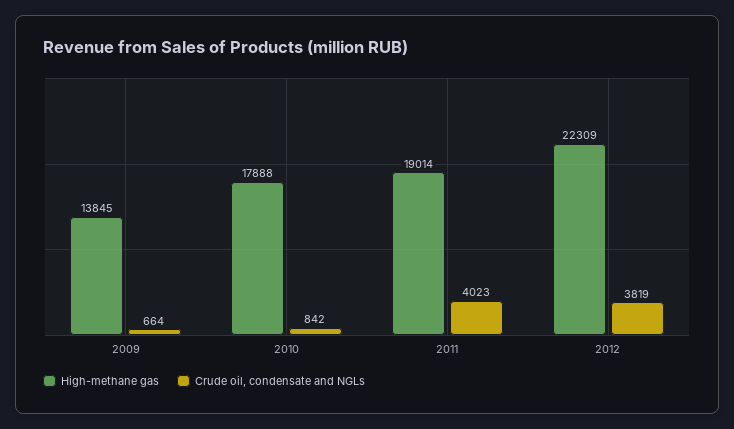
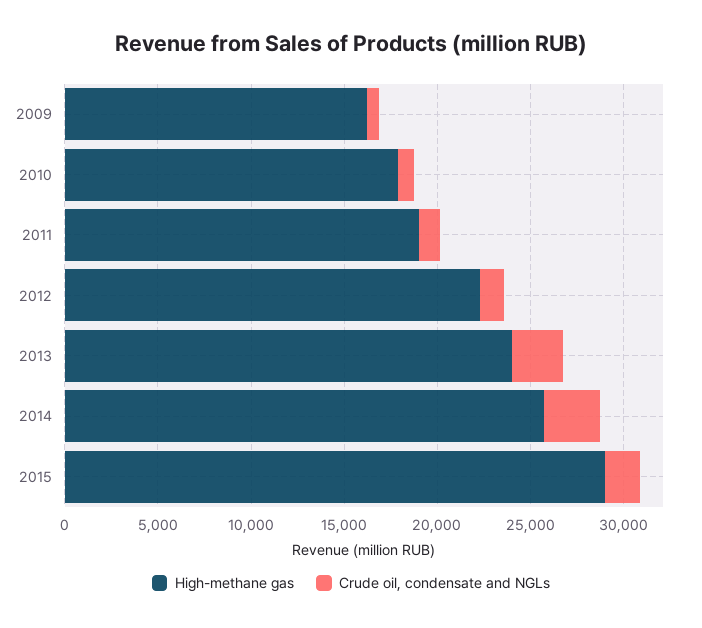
High-methane gas, 2009: 13845 -> 16000
Crude oil, condensate and NGLs, 2011: 4023 -> 1000
Crude oil, condensate and NGLs, 2012: 3819 -> 1000
High-methane gas, 2013: none -> 24000
Crude oil, condensate and NGLs, 2013: none -> 3000
High-methane gas, 2014: none -> 26000
Crude oil, condensate and NGLs, 2014: none -> 3000
High-methane gas, 2015: none -> 29000
Crude oil, condensate and NGLs, 2015: none -> 2000

